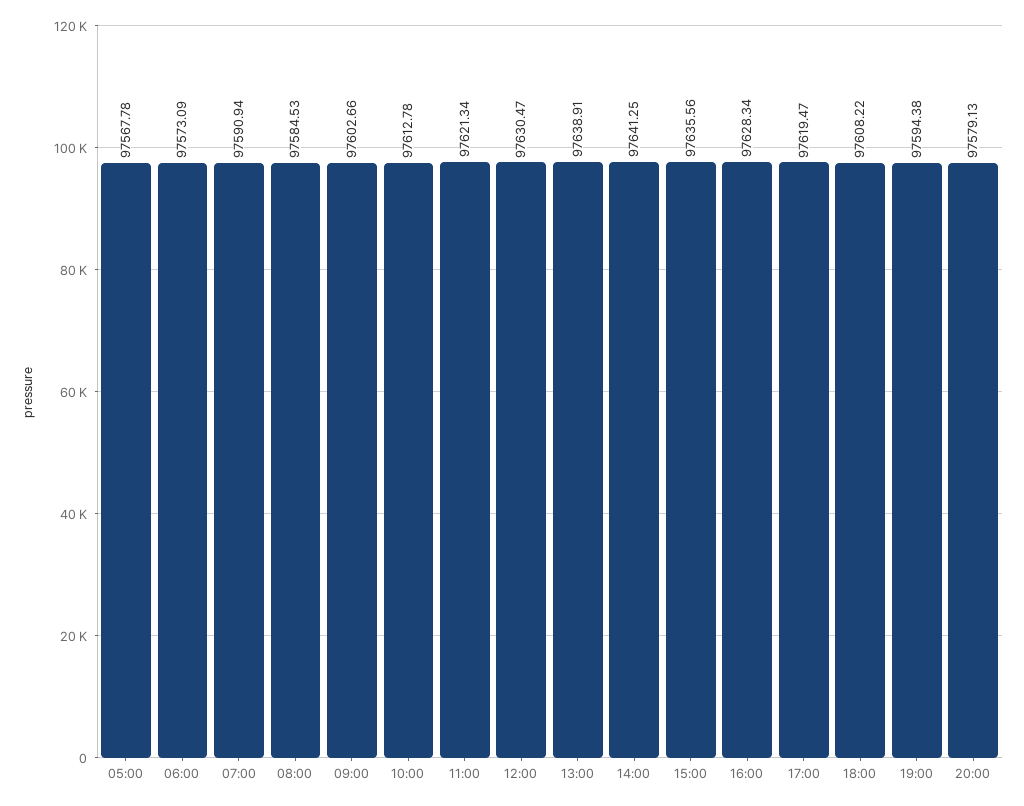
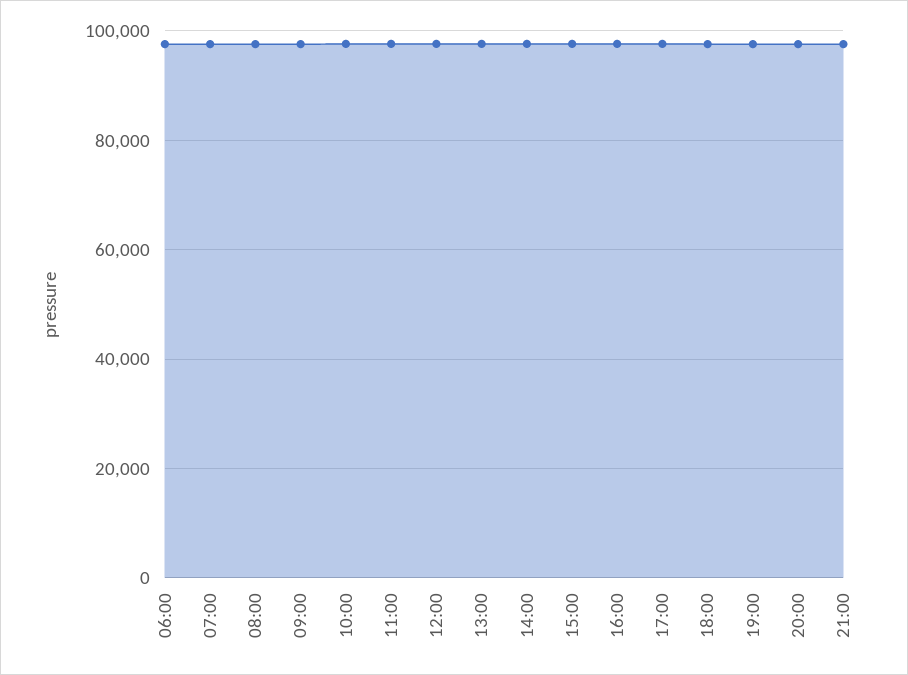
05:00: 97567.78 -> none
21:00: none -> 98000

